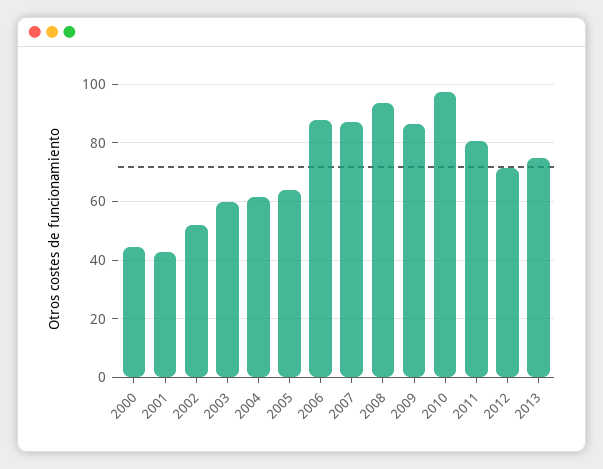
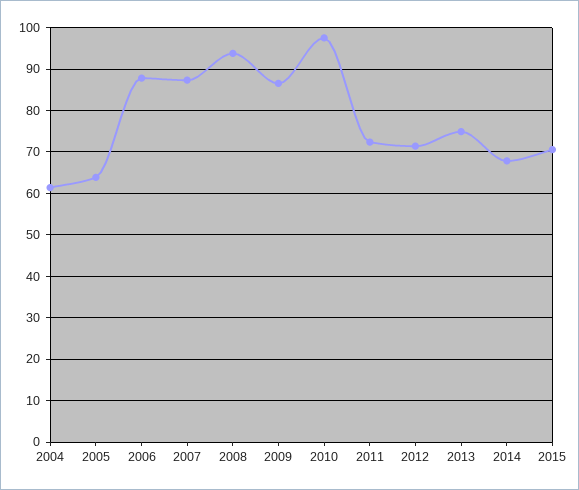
2000: 45 -> none
2001: 42.5 -> none
2002: 52.5 -> none
2003: 60 -> none
2011: 80 -> 72
2014: none -> 68
2015: none -> 70

